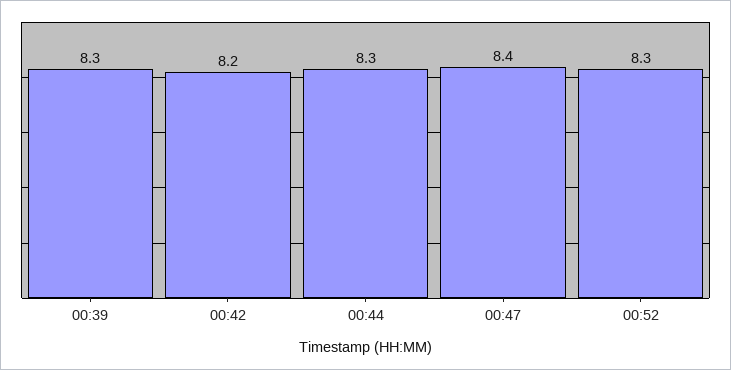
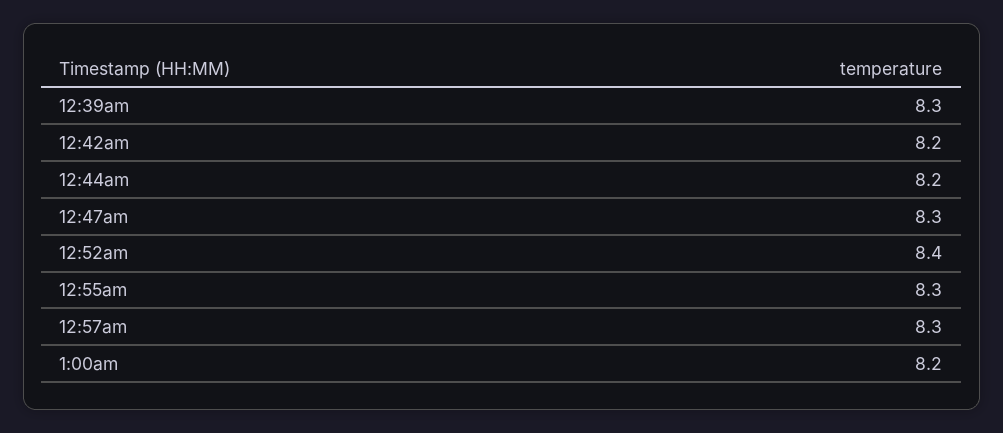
00:44: 8.3 -> 8.2
00:47: 8.4 -> 8.3
00:52: 8.3 -> 8.4
12:55am: none -> 8.3
12:57am: none -> 8.3
1:00am: none -> 8.2

